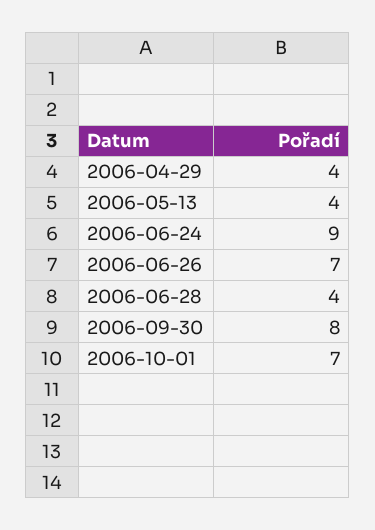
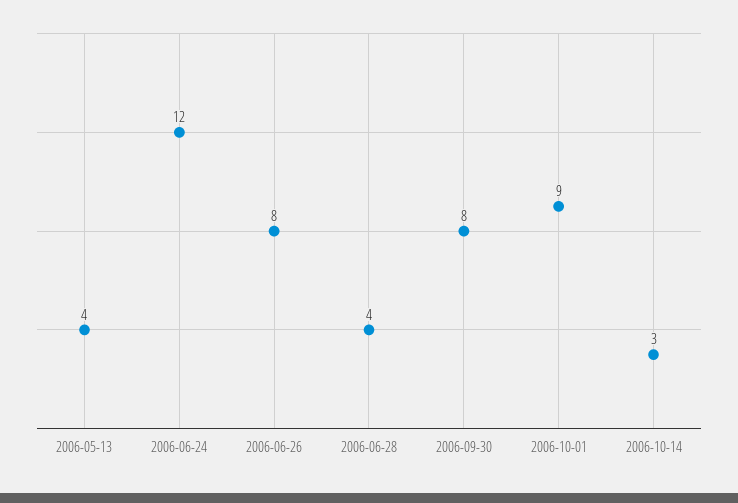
2006-04-29: 4 -> none
2006-06-24: 9 -> 12
2006-06-26: 7 -> 8
2006-10-01: 7 -> 9
2006-10-14: none -> 3

